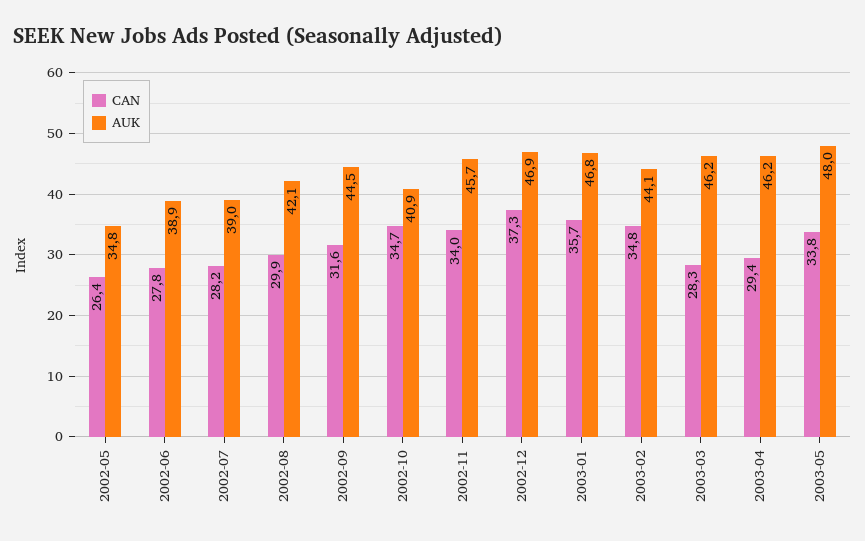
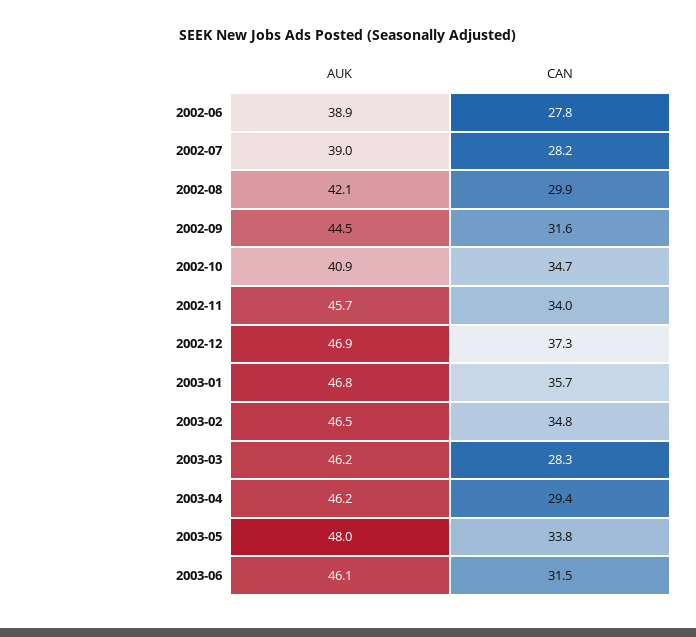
CAN, 2002-05: 26.4 -> none
AUK, 2002-05: 34.8 -> none
AUK, 2003-02: 44.1 -> 46.5
AUK, 2003-06: none -> 46.1
CAN, 2003-06: none -> 31.5

